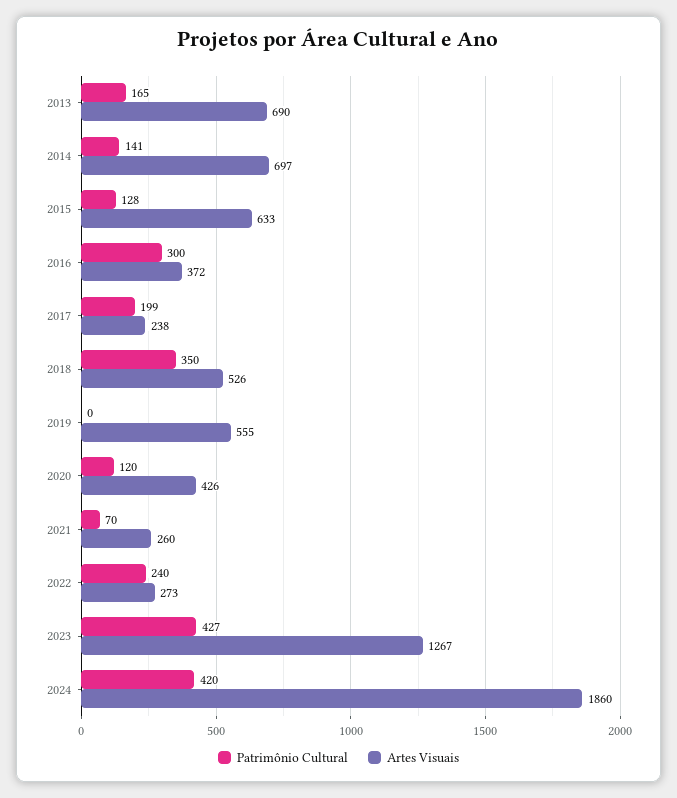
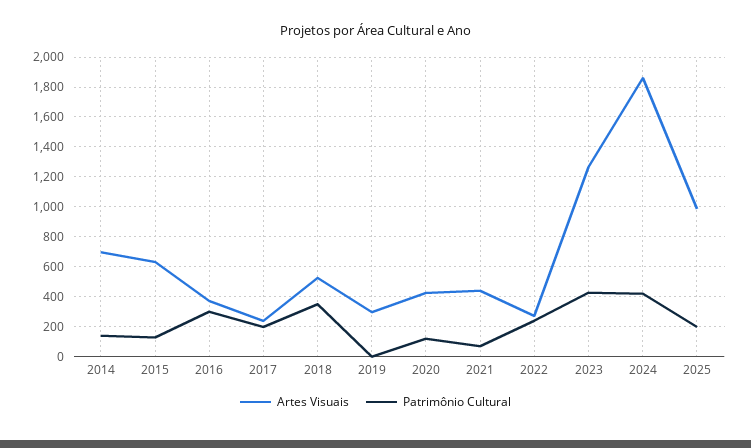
Patrimônio Cultural, 2013: 165 -> none
Artes Visuais, 2013: 690 -> none
Artes Visuais, 2019: 555 -> 300
Artes Visuais, 2021: 260 -> 450
Artes Visuais, 2025: none -> 1000
Patrimônio Cultural, 2025: none -> 200

